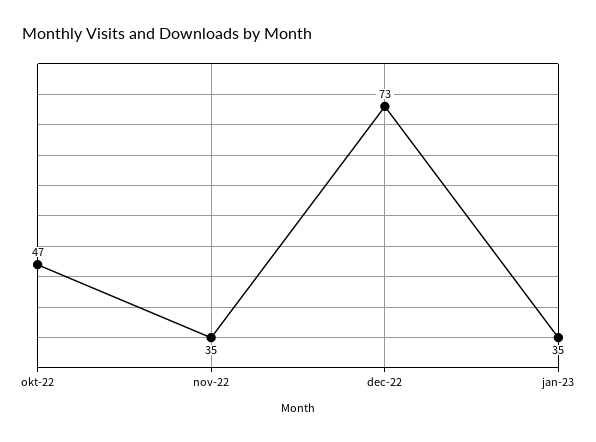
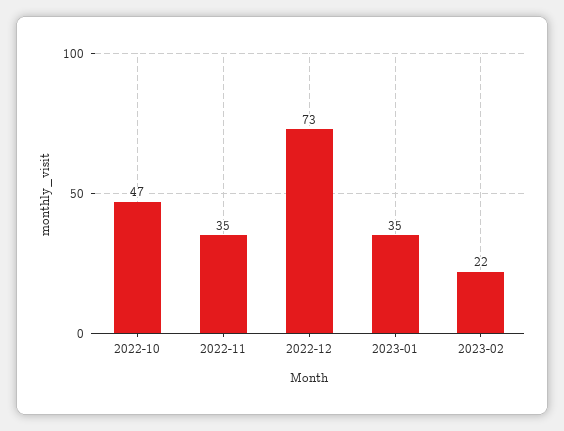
2023-02: none -> 22

